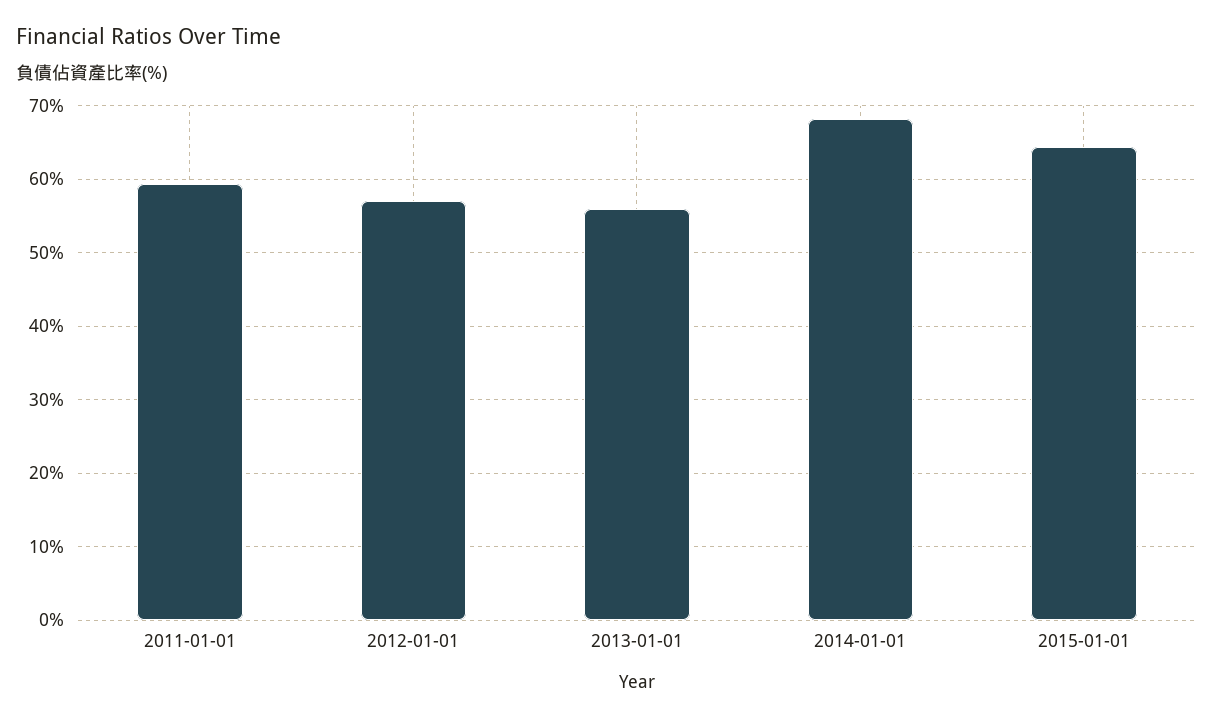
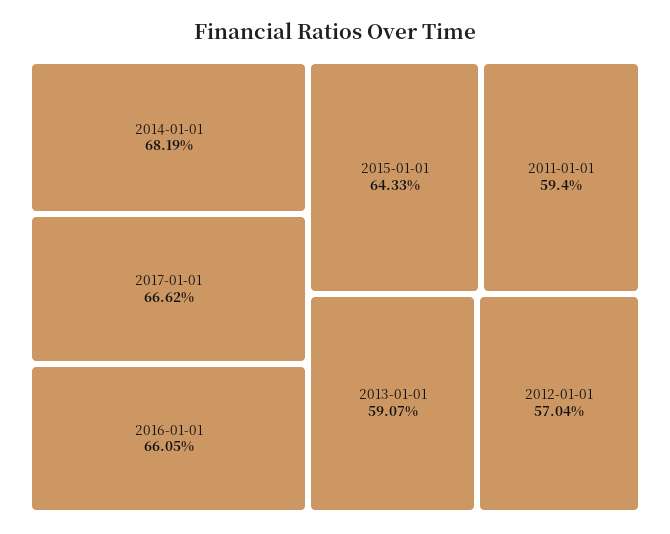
2013-01-01: 56 -> 59.07
2017-01-01: none -> 66.62
2016-01-01: none -> 66.05

